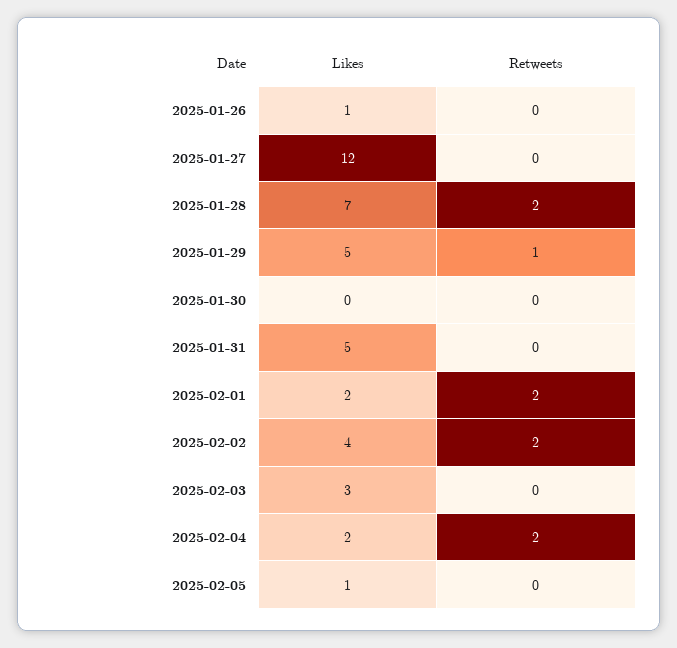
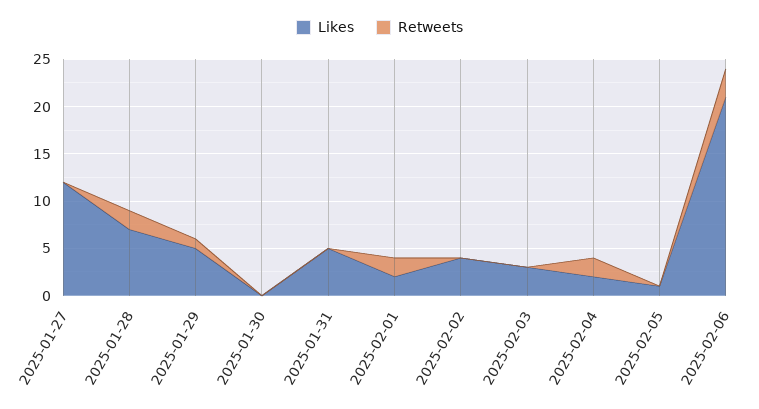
Likes, 2025-01-26: 1 -> none
Retweets, 2025-01-26: 0 -> none
Retweets, 2025-02-02: 2 -> 0
Likes, 2025-02-06: none -> 21
Retweets, 2025-02-06: none -> 3

